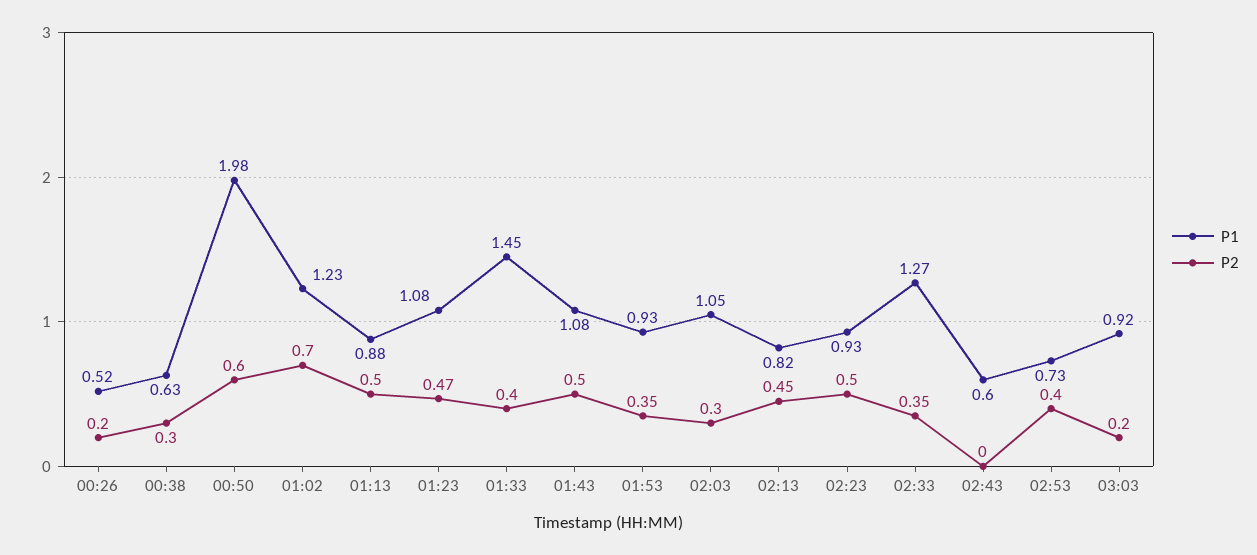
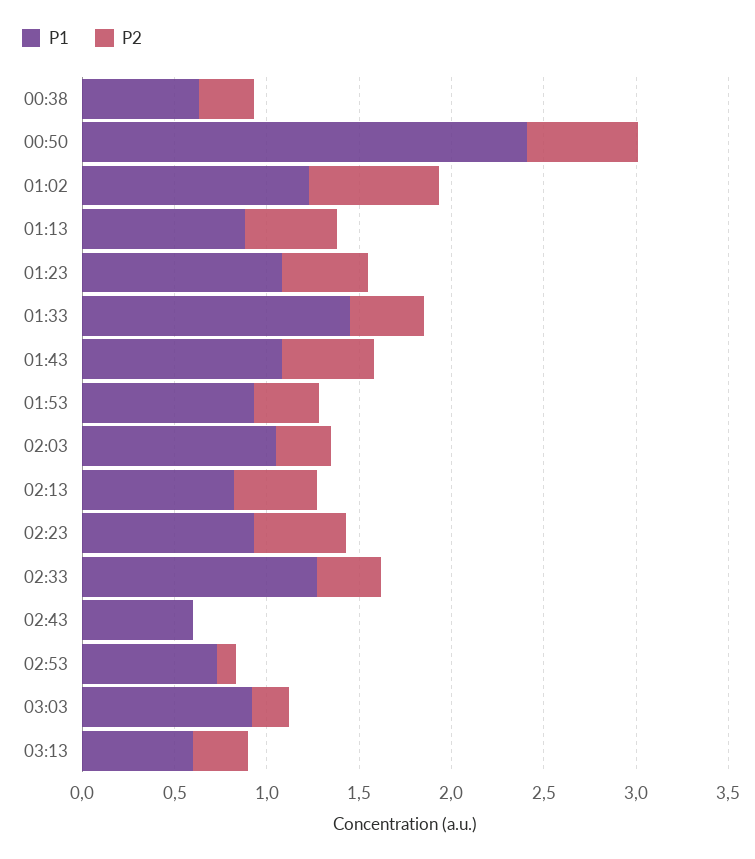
P1, 00:26: 0.52 -> none
P2, 00:26: 0.2 -> none
P1, 00:50: 1.98 -> 2.4
P2, 02:53: 0.4 -> 0.1
P1, 03:13: none -> 0.6
P2, 03:13: none -> 0.3

